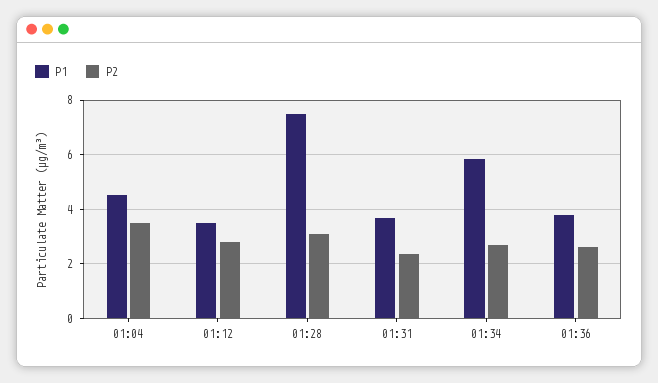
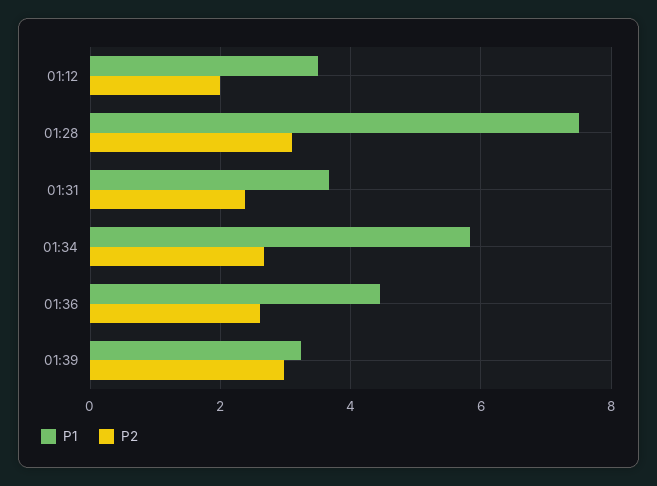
P1, 01:04: 4.5 -> none
P2, 01:04: 3.5 -> none
P2, 01:12: 2.75 -> 2
P1, 01:36: 3.75 -> 4.4
P1, 01:39: none -> 3.2
P2, 01:39: none -> 3

